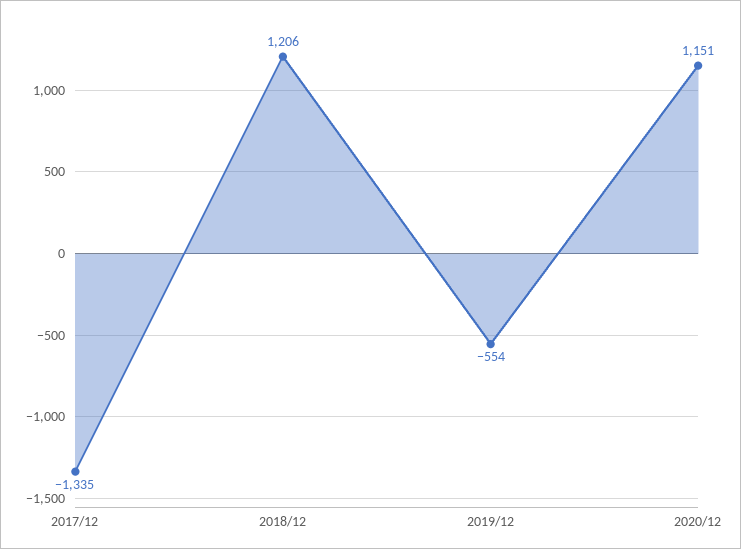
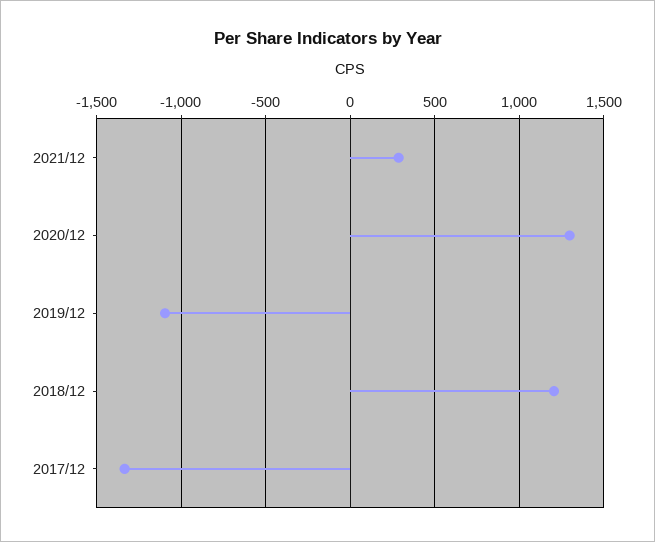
2019/12: -554 -> -1100
2020/12: 1151 -> 1300
2021/12: none -> 300

